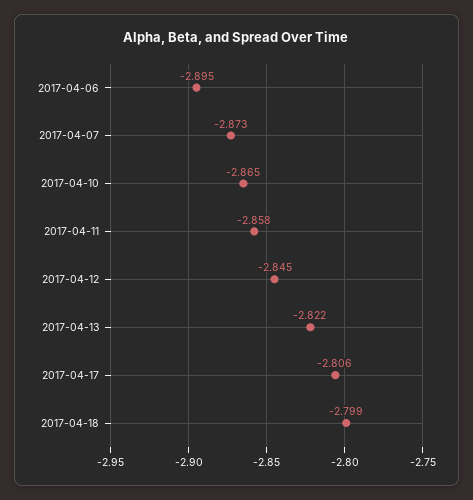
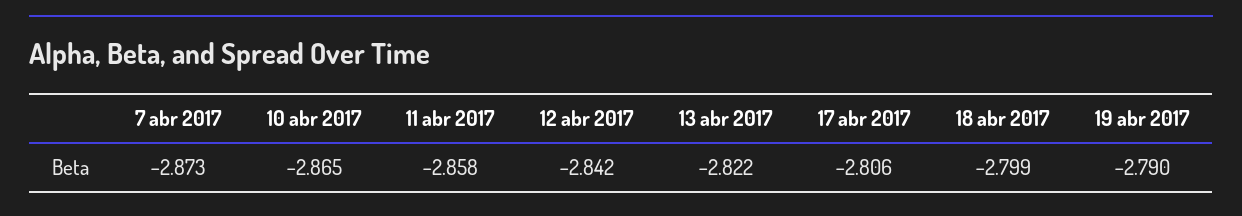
2017-04-06: -2.895 -> none
2017-04-12: -2.845 -> -2.842
19 abr 2017: none -> -2.79

